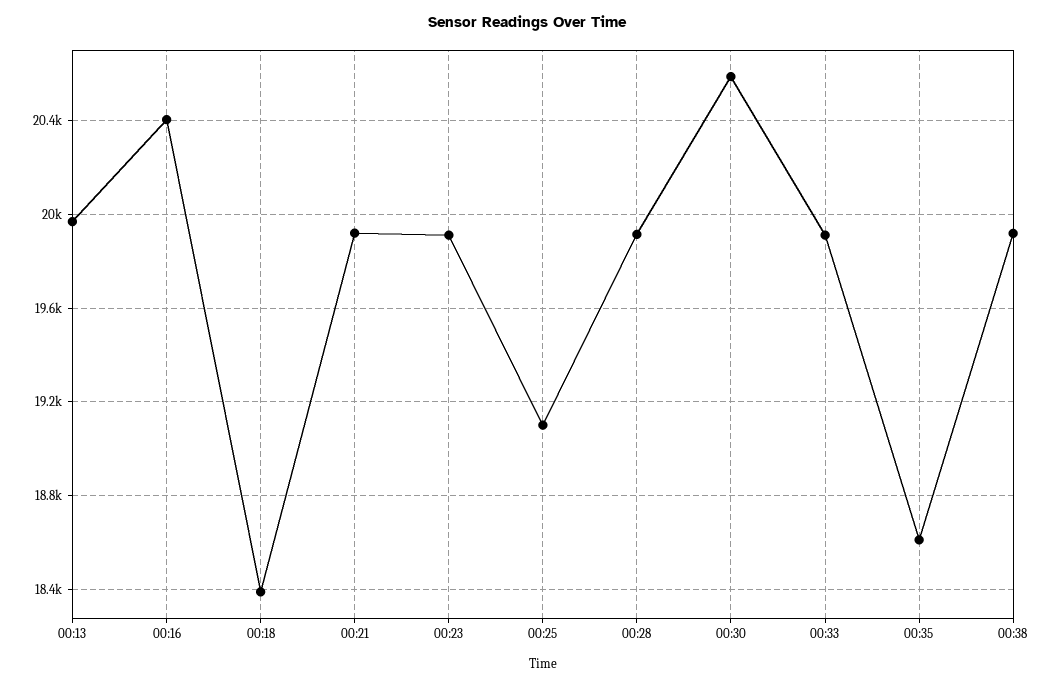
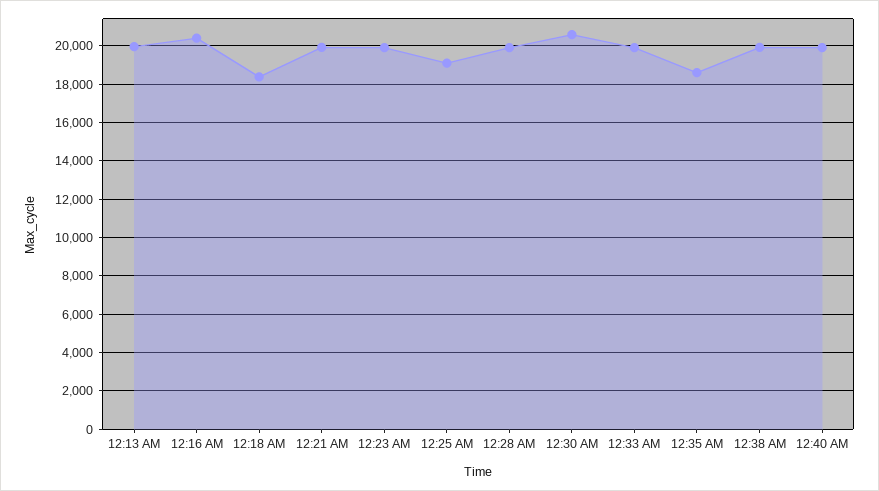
12:40 AM: none -> 20000

